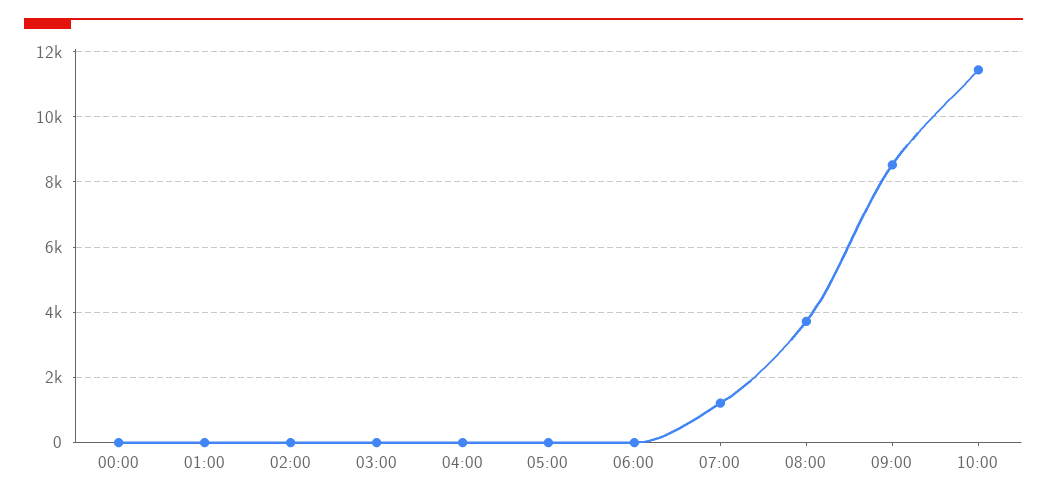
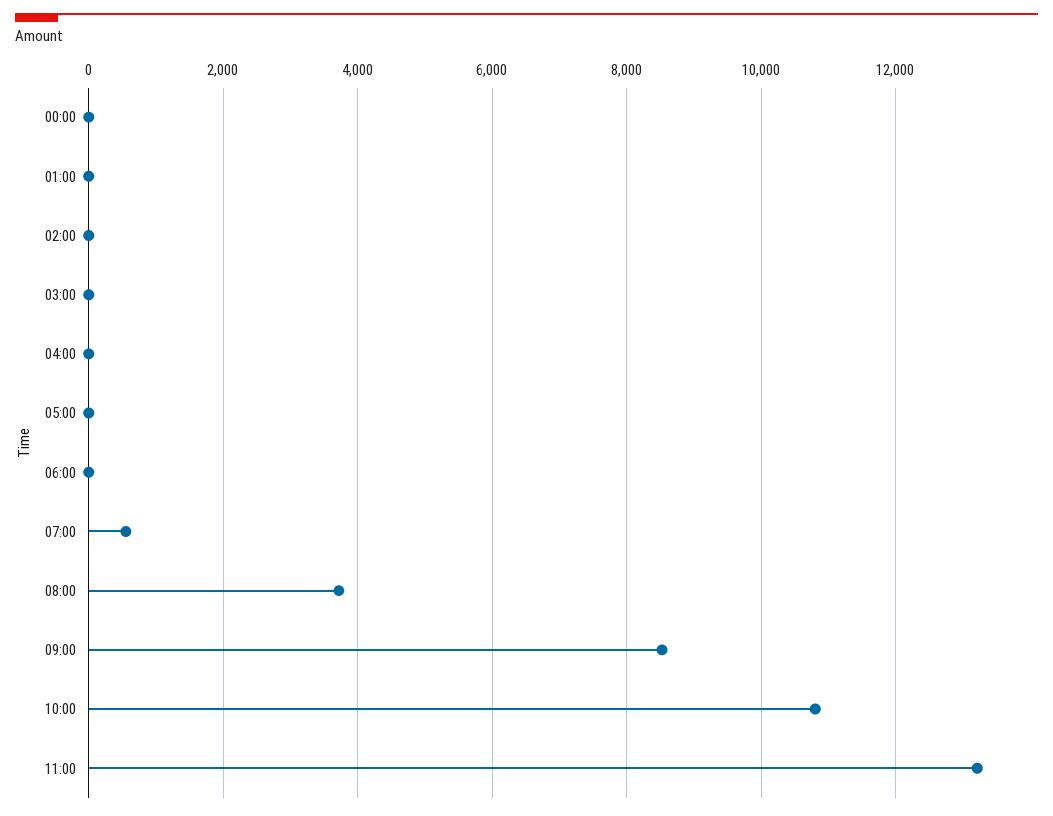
07:00: 1200 -> 600
10:00: 11400 -> 10800
11:00: none -> 13200

